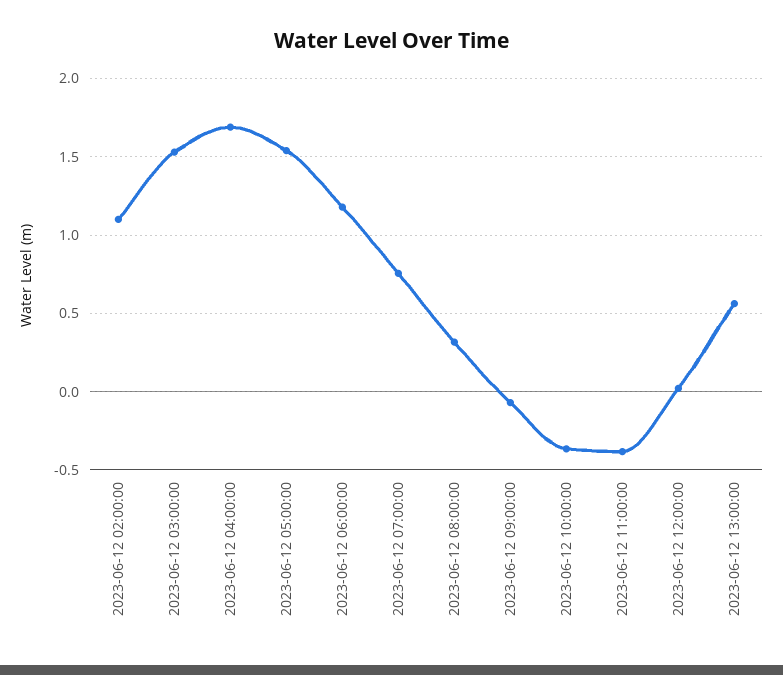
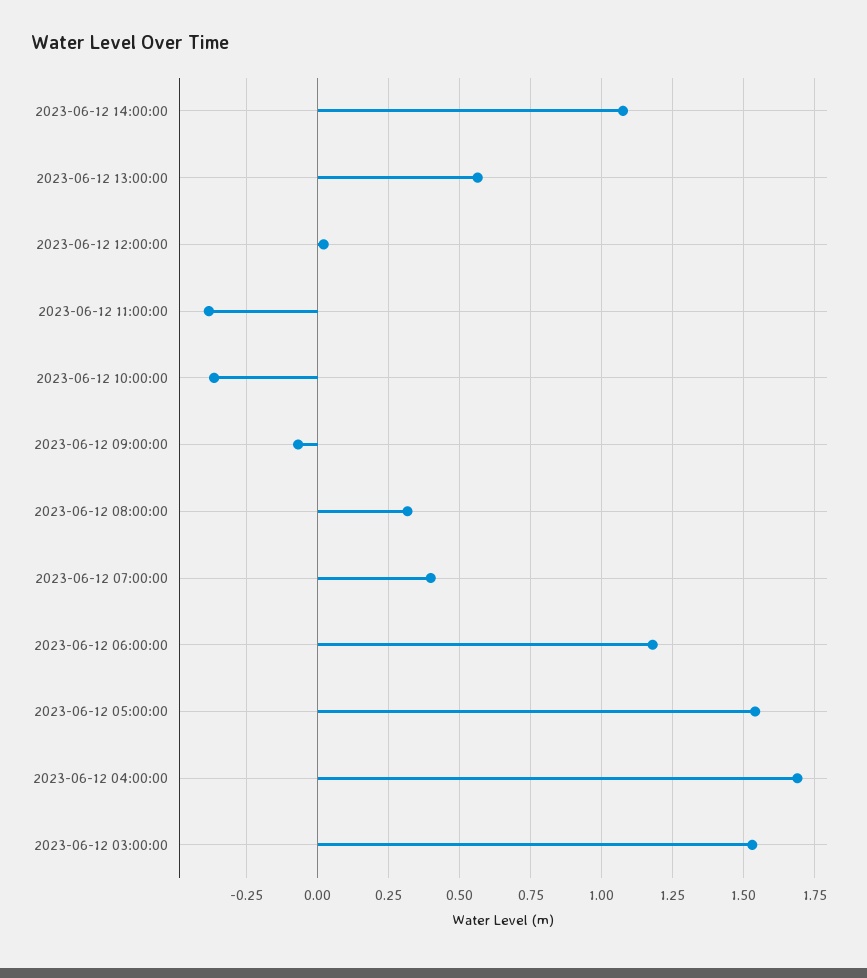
2023-06-12 02:00:00: 1.1 -> none
2023-06-12 07:00:00: 0.75 -> 0.4
2023-06-12 14:00:00: none -> 1.075

